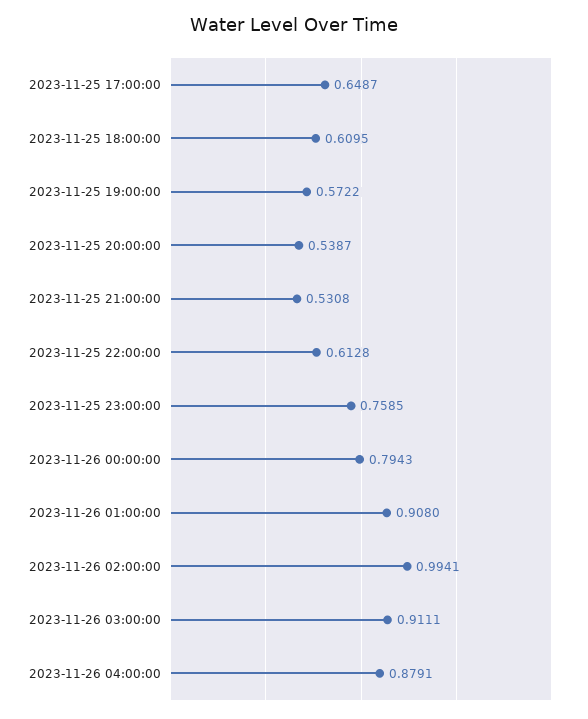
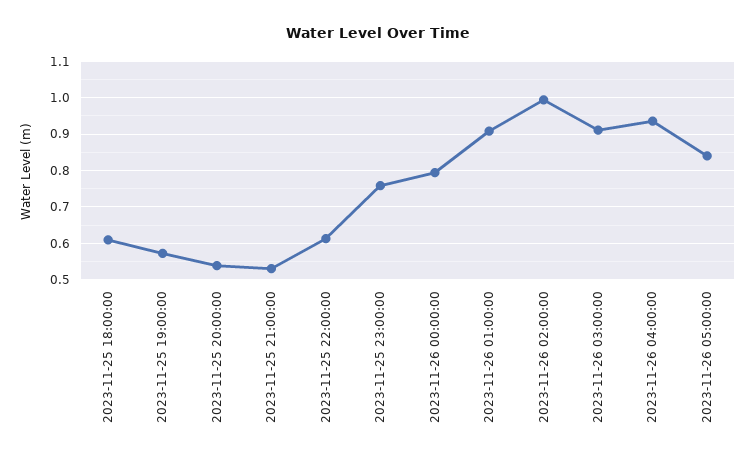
2023-11-25 17:00:00: 0.6487 -> none
2023-11-26 04:00:00: 0.8791 -> 0.94
2023-11-26 05:00:00: none -> 0.84

